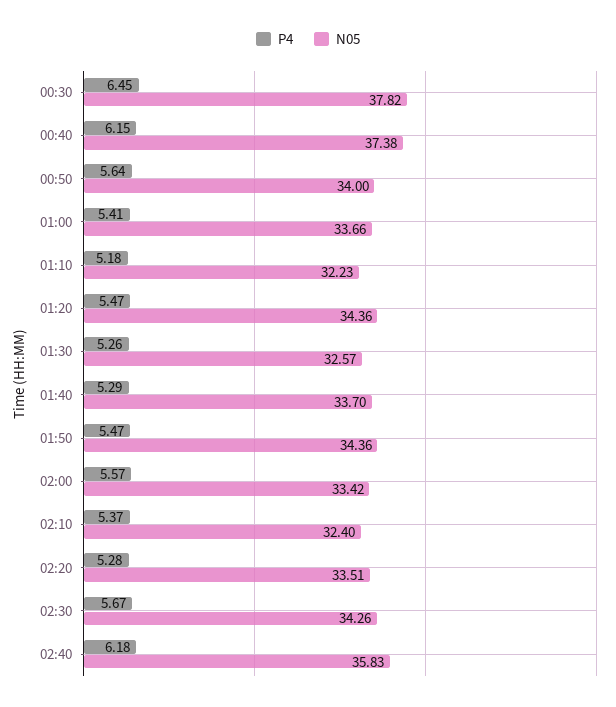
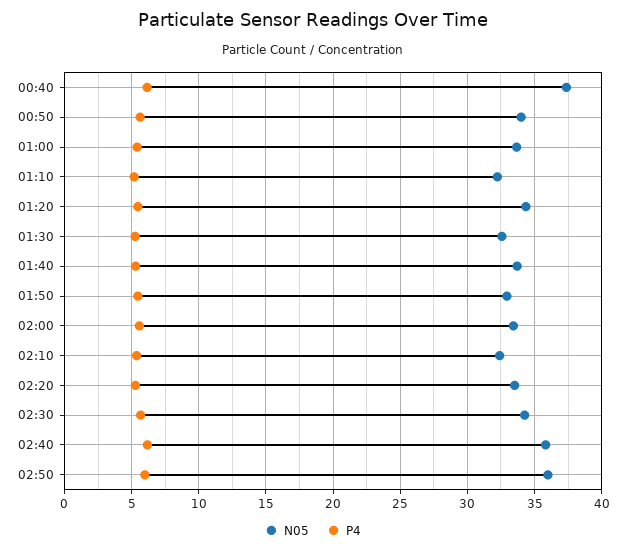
P4, 00:30: 6.45 -> none
N05, 00:30: 37.82 -> none
N05, 01:50: 34.36 -> 33
N05, 02:50: none -> 36
P4, 02:50: none -> 6

